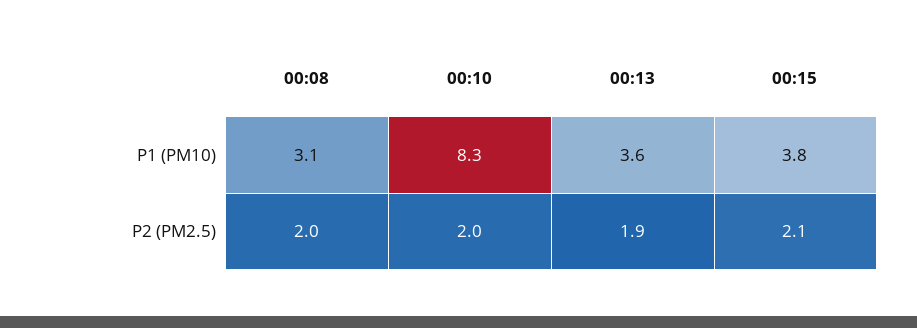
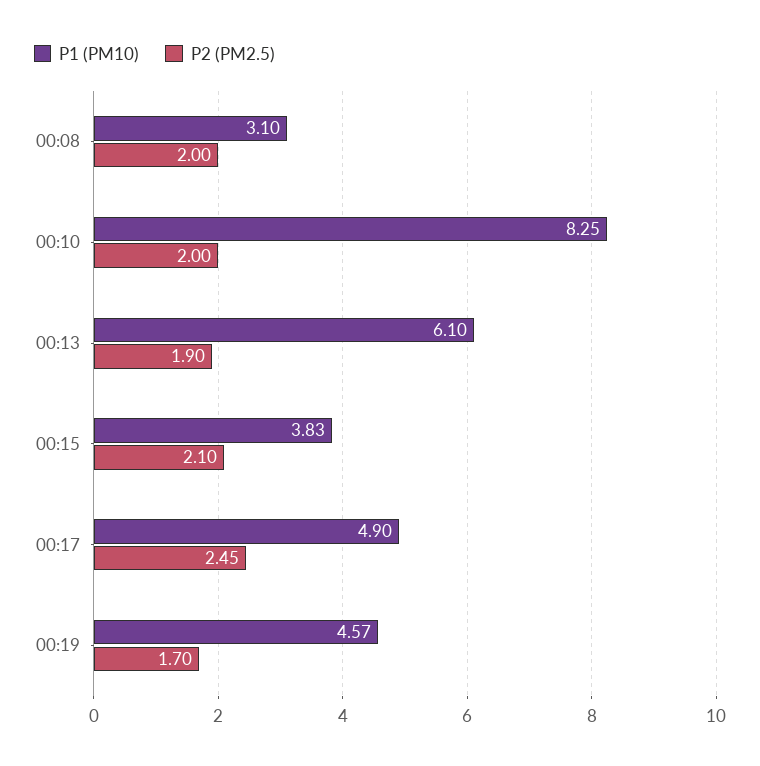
P1 (PM10), 00:13: 3.6 -> 6.1
P1 (PM10), 00:17: none -> 4.9
P2 (PM2.5), 00:17: none -> 2.45
P1 (PM10), 00:19: none -> 4.57
P2 (PM2.5), 00:19: none -> 1.7

